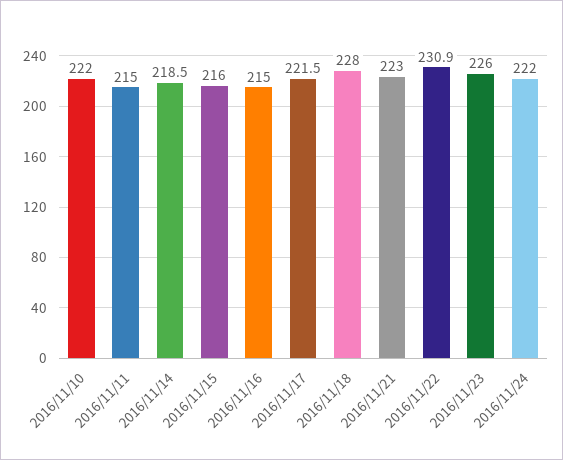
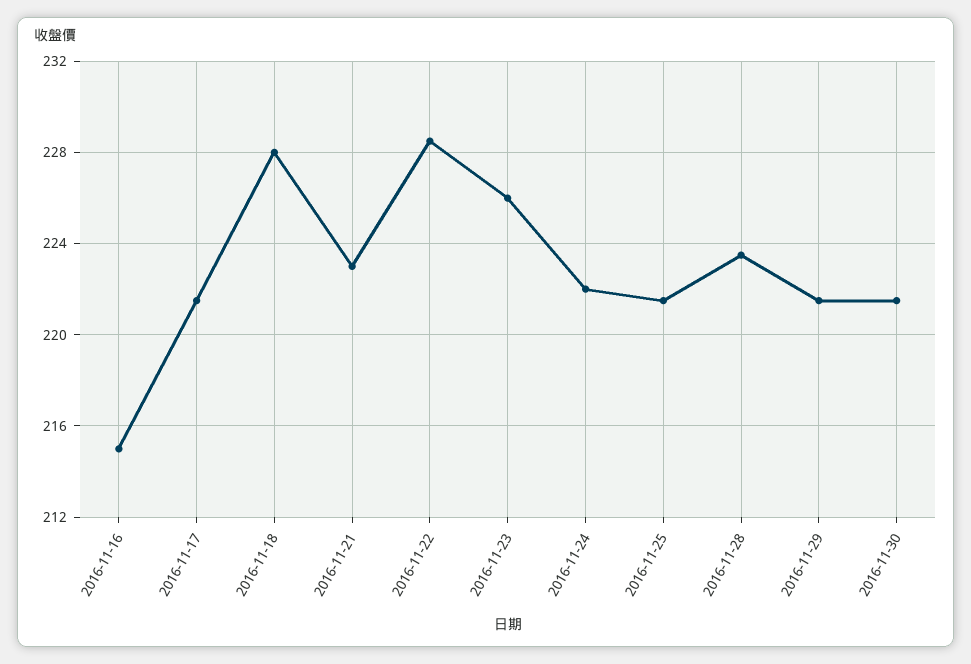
2016/11/10: 222 -> none
2016/11/11: 215 -> none
2016/11/14: 218.5 -> none
2016/11/15: 216 -> none
2016/11/22: 230.9 -> 228.5
2016-11-25: none -> 221.5
2016-11-28: none -> 223.5
2016-11-29: none -> 221.5
2016-11-30: none -> 221.5

